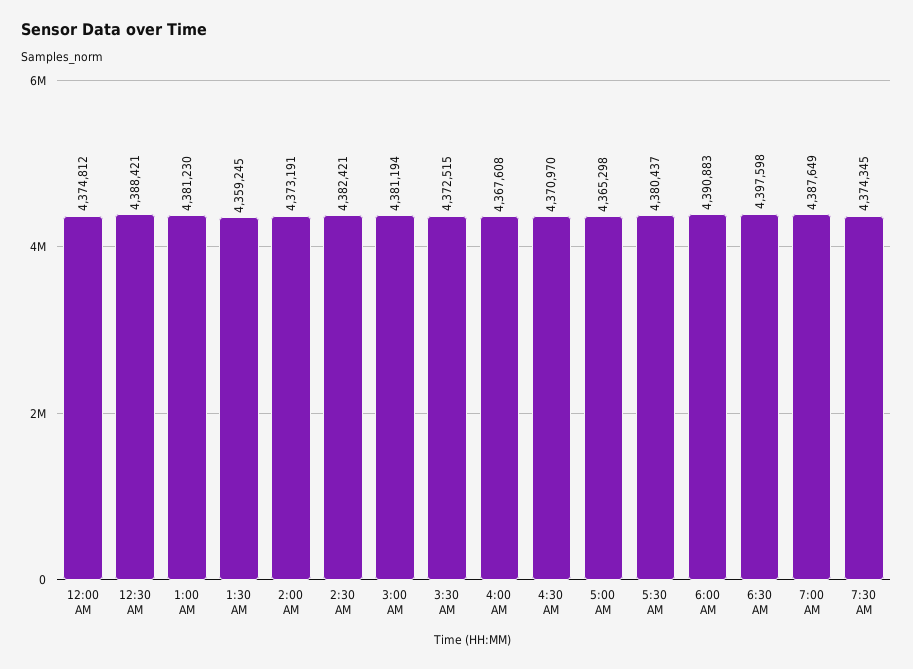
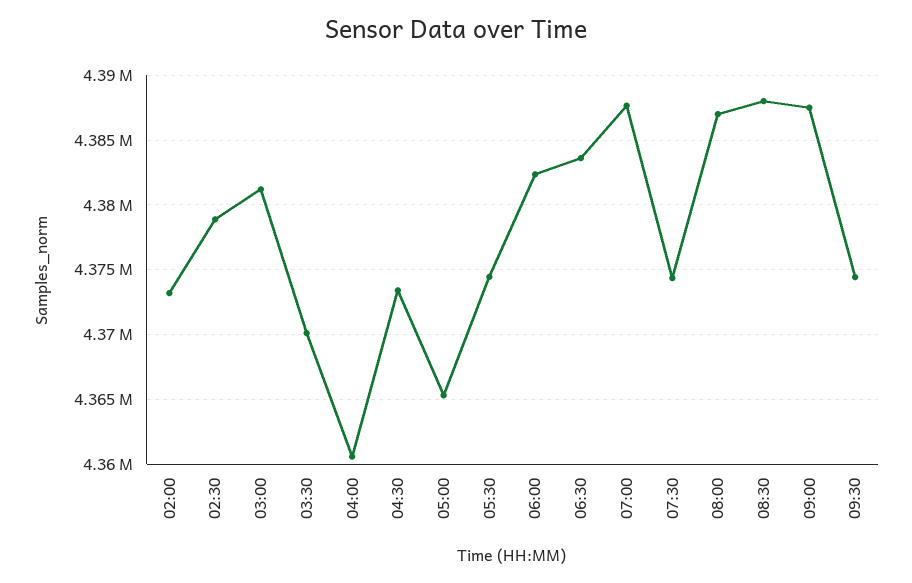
12:00 AM: 4374812 -> none
12:30 AM: 4388421 -> none
1:00 AM: 4381230 -> none
1:30 AM: 4359245 -> none
2:30 AM: 4382421 -> 4379000
3:30 AM: 4372515 -> 4370000
4:00 AM: 4367608 -> 4360500
4:30 AM: 4370970 -> 4373500
5:30 AM: 4380437 -> 4374500
6:00 AM: 4390883 -> 4382500
6:30 AM: 4397598 -> 4383500
08:00: none -> 4387000
08:30: none -> 4388000
09:00: none -> 4387500
09:30: none -> 4374500

